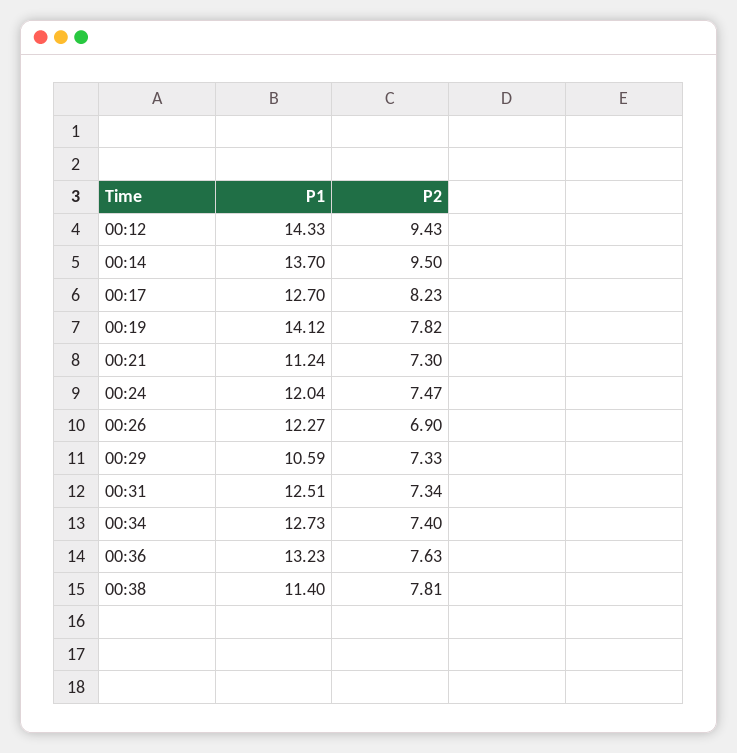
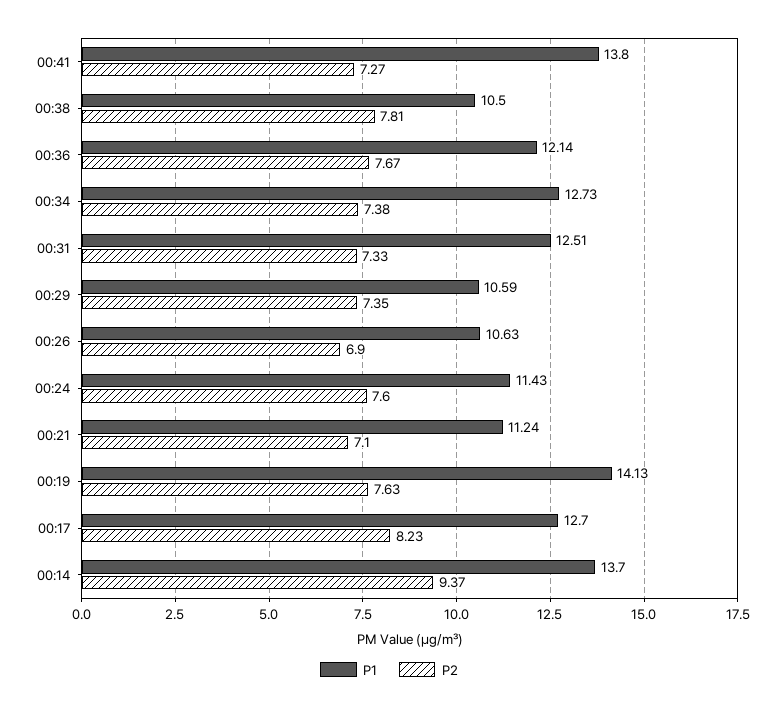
P1, 00:12: 14.33 -> none
P2, 00:12: 9.43 -> none
P2, 00:14: 9.5 -> 9.37
P1, 00:19: 14.12 -> 14.13
P2, 00:19: 7.82 -> 7.63
P2, 00:21: 7.3 -> 7.1
P1, 00:24: 12.04 -> 11.43
P2, 00:24: 7.47 -> 7.6
P1, 00:26: 12.27 -> 10.63
P2, 00:29: 7.33 -> 7.35
P2, 00:31: 7.34 -> 7.33
P2, 00:34: 7.4 -> 7.38
P1, 00:36: 13.23 -> 12.14
P2, 00:36: 7.63 -> 7.67
P1, 00:38: 11.4 -> 10.5
P1, 00:41: none -> 13.8
P2, 00:41: none -> 7.27

